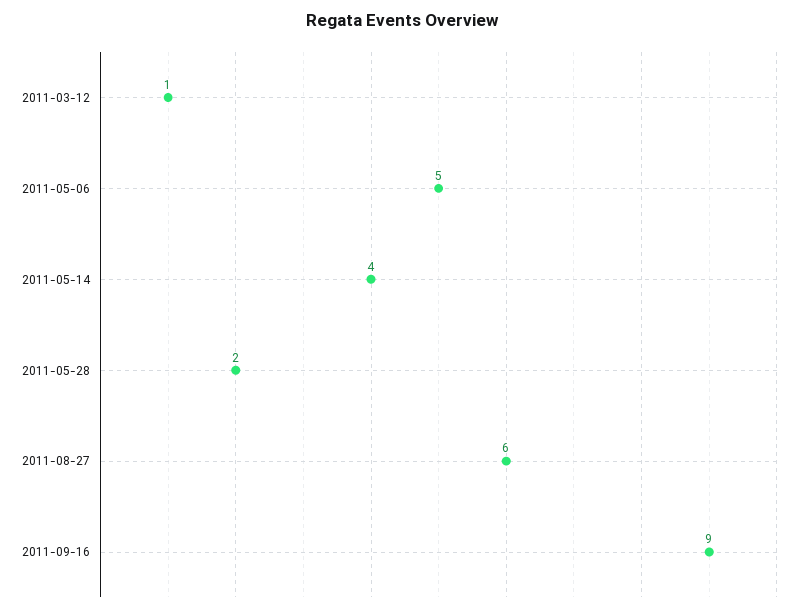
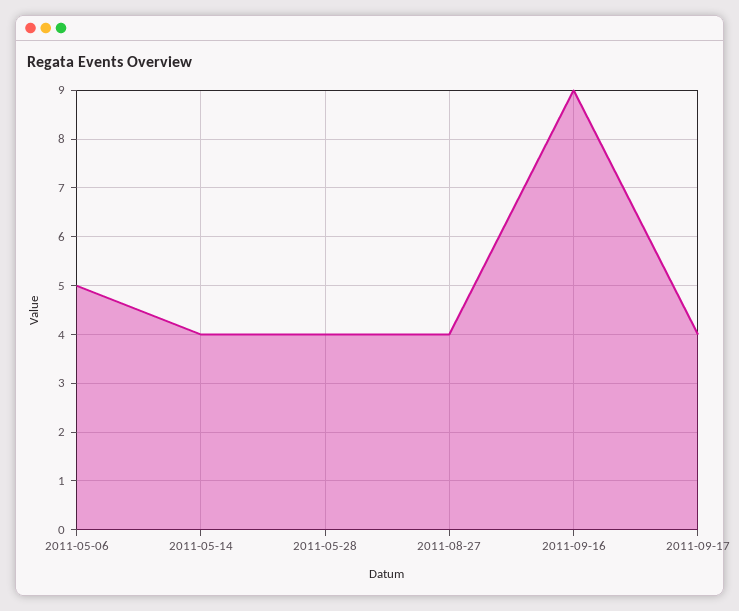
2011-03-12: 1 -> none
2011-05-28: 2 -> 4
2011-08-27: 6 -> 4
2011-09-17: none -> 4

